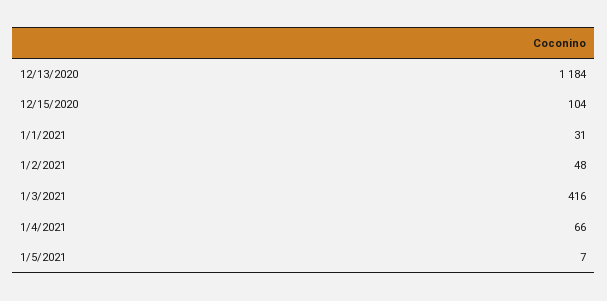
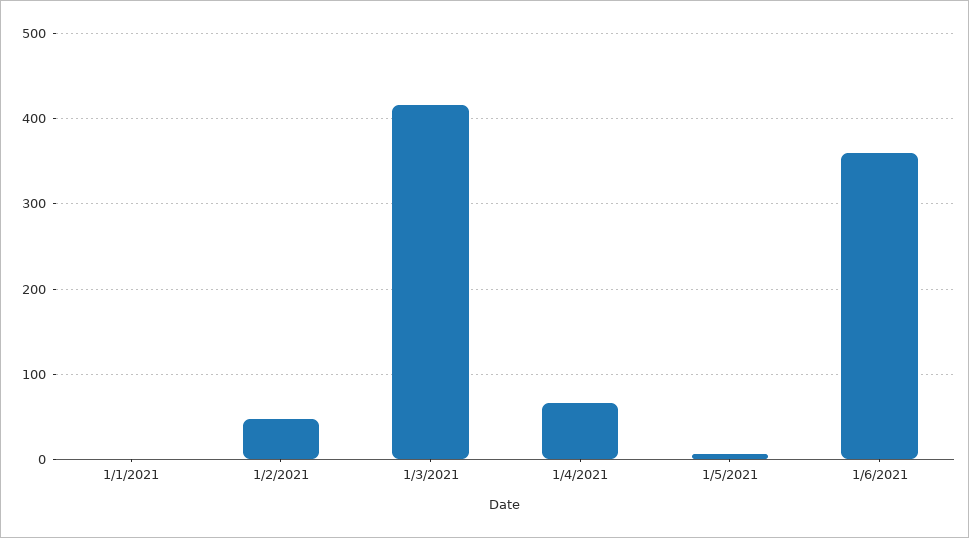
12/13/2020: 1184 -> none
12/15/2020: 104 -> none
1/1/2021: 31 -> 0
1/6/2021: none -> 360

